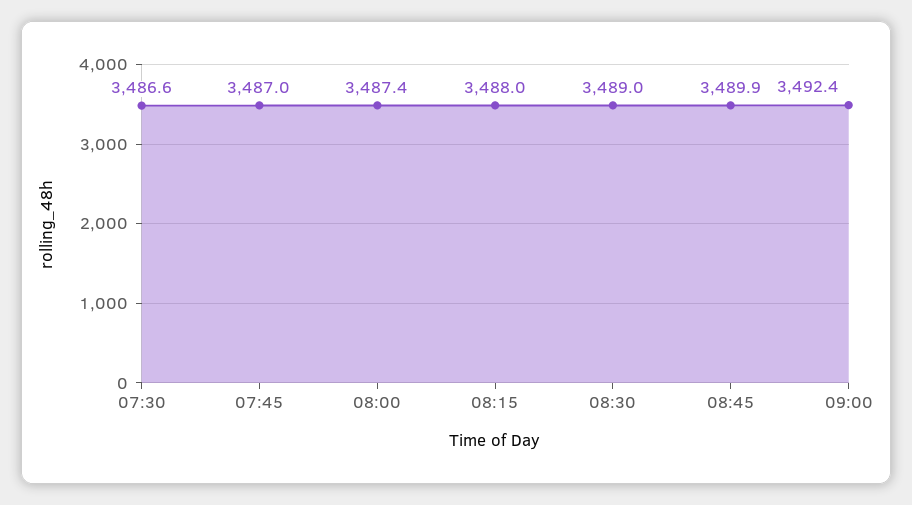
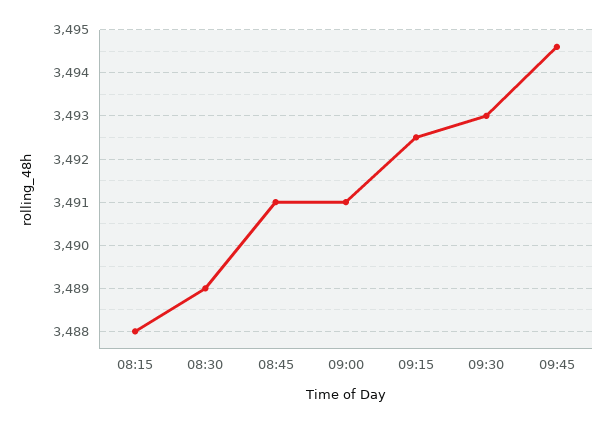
07:30: 3486.6 -> none
07:45: 3487 -> none
08:00: 3487.4 -> none
08:45: 3489.9 -> 3491
09:00: 3492.4 -> 3491
09:15: none -> 3492.5
09:30: none -> 3493
09:45: none -> 3494.5

